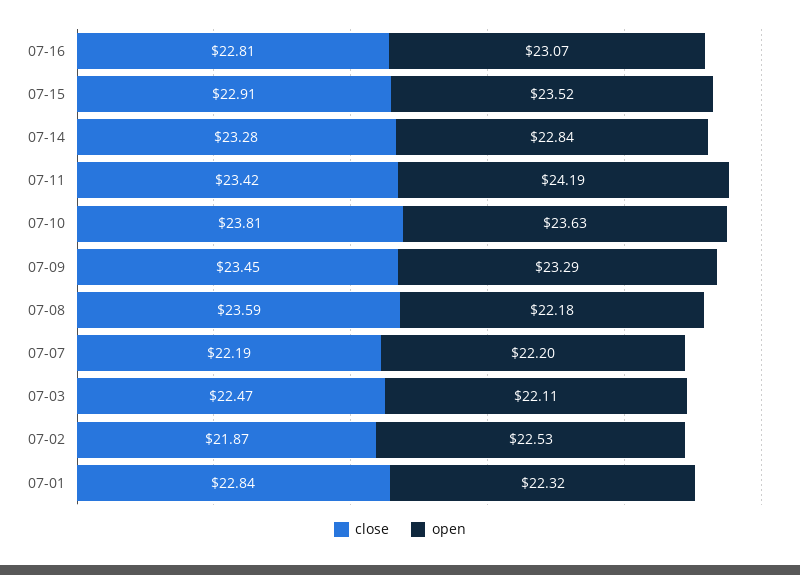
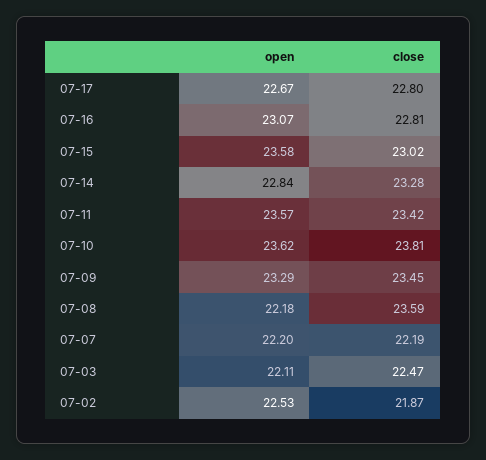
close, 07-15: 22.91 -> 23.02
open, 07-15: 23.52 -> 23.58
open, 07-11: 24.19 -> 23.57
open, 07-10: 23.63 -> 23.62
close, 07-01: 22.84 -> none
open, 07-01: 22.32 -> none
open, 07-17: none -> 22.67
close, 07-17: none -> 22.8

